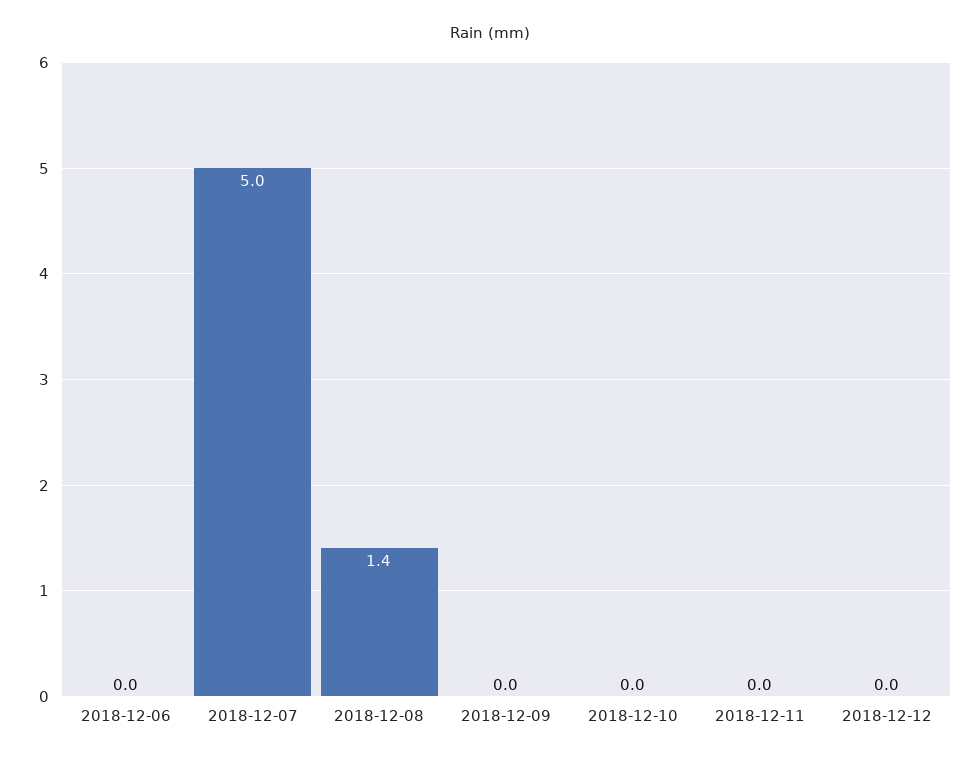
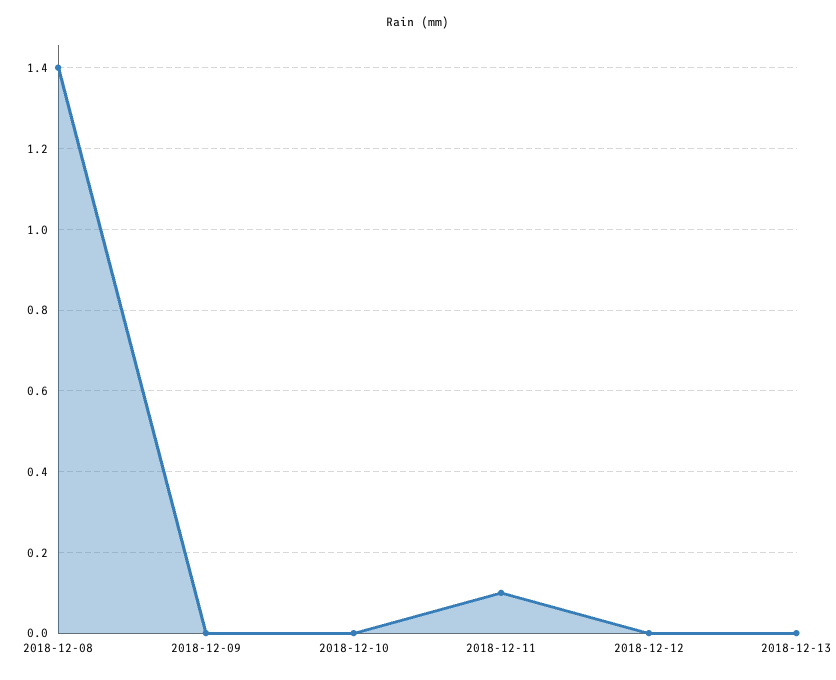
2018-12-06: 0 -> none
2018-12-07: 5 -> none
2018-12-11: 0 -> 0.1
2018-12-13: none -> 0

